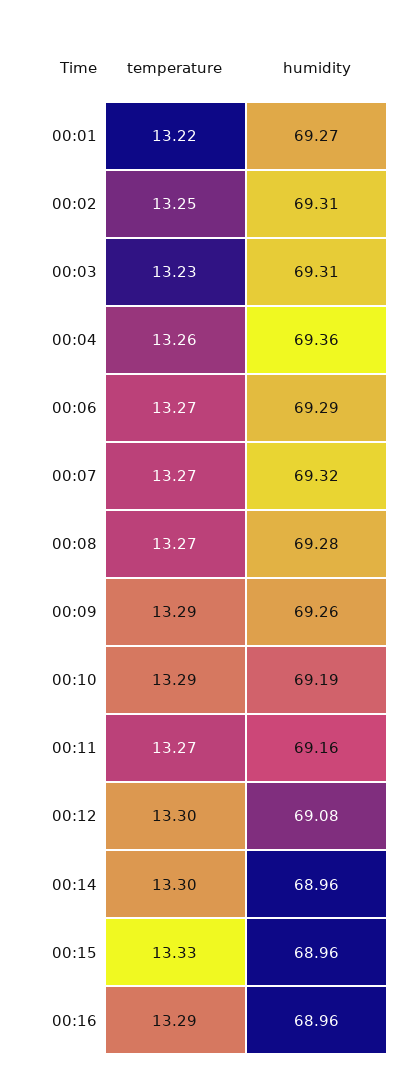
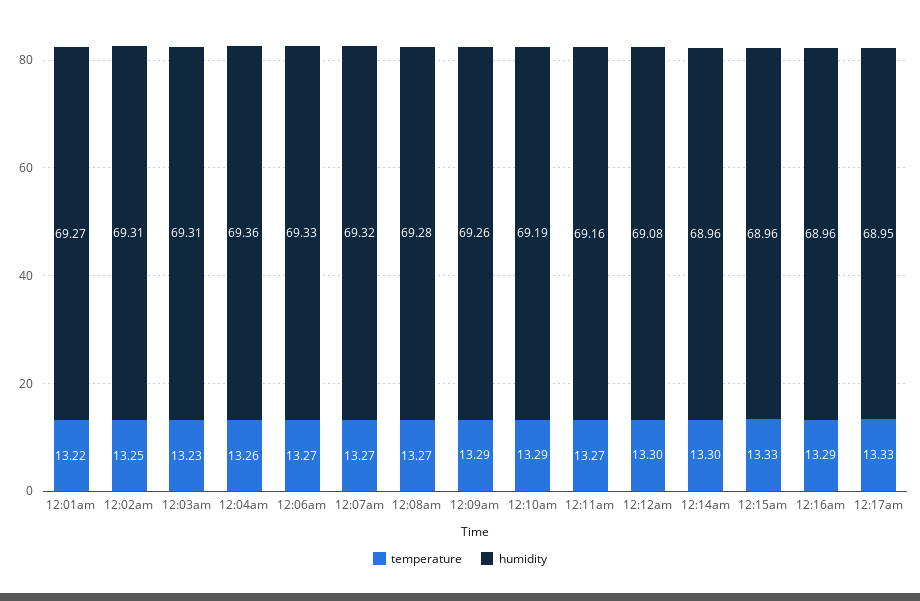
humidity, 00:06: 69.29 -> 69.33
temperature, 12:17am: none -> 13.33
humidity, 12:17am: none -> 68.95

